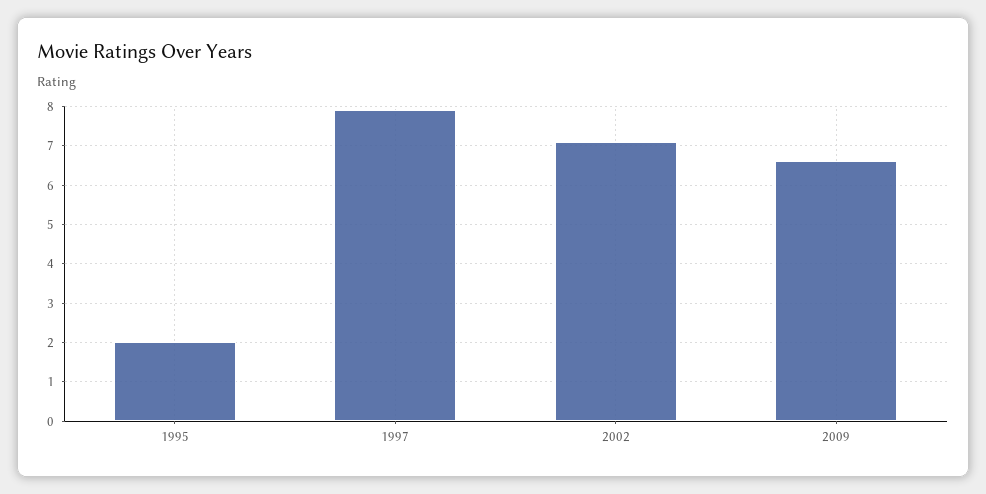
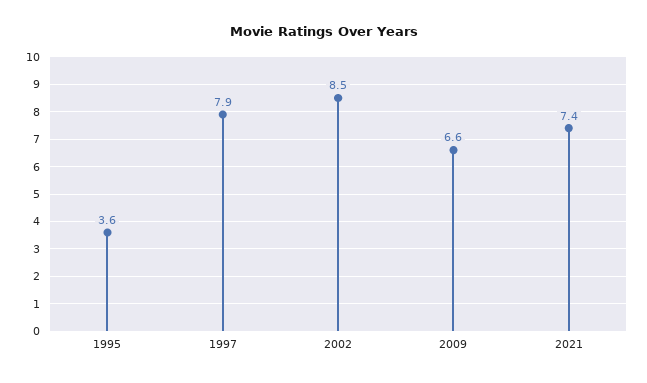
1995: 2 -> 3.6
2002: 7 -> 8.5
2021: none -> 7.4

